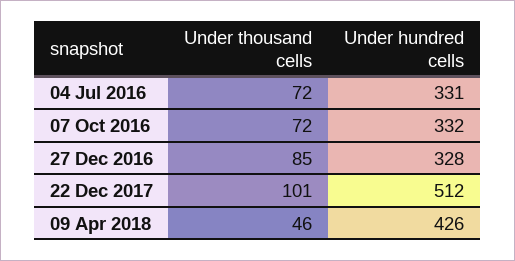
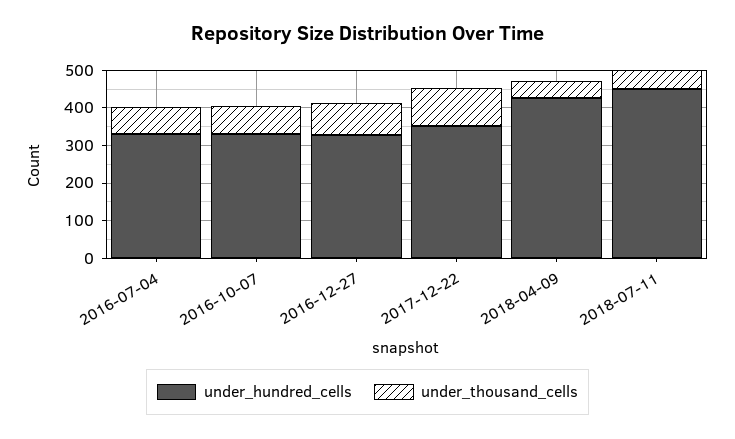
Under hundred cells, 22 Dec 2017: 512 -> 350
Under hundred cells, 2018-07-11: none -> 450
Under thousand cells, 2018-07-11: none -> 50

